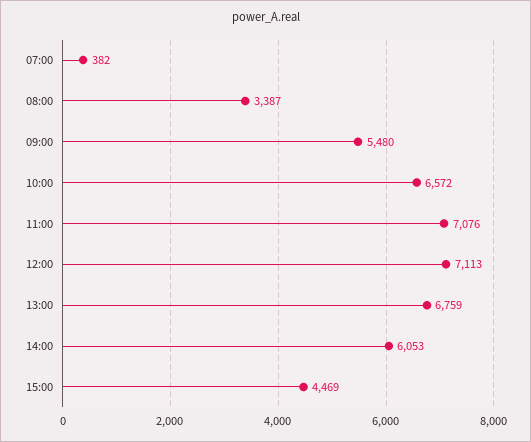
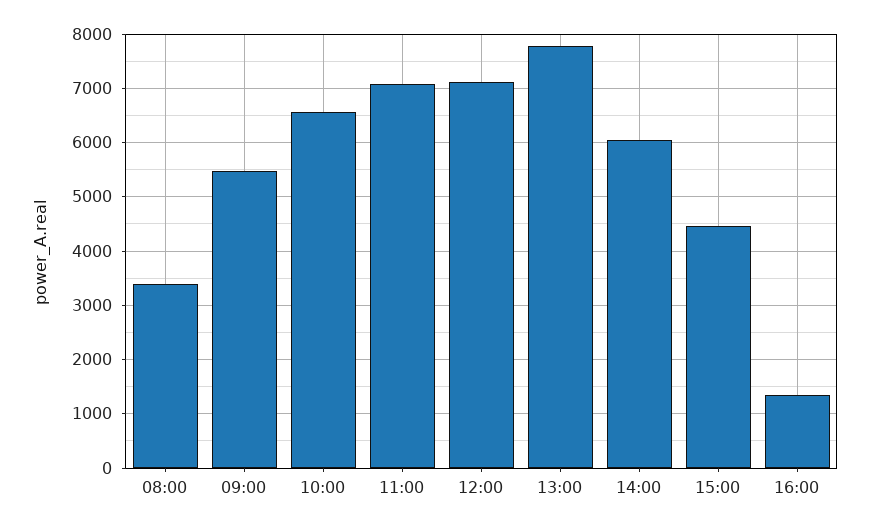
07:00: 382 -> none
13:00: 6759 -> 7800
16:00: none -> 1400

